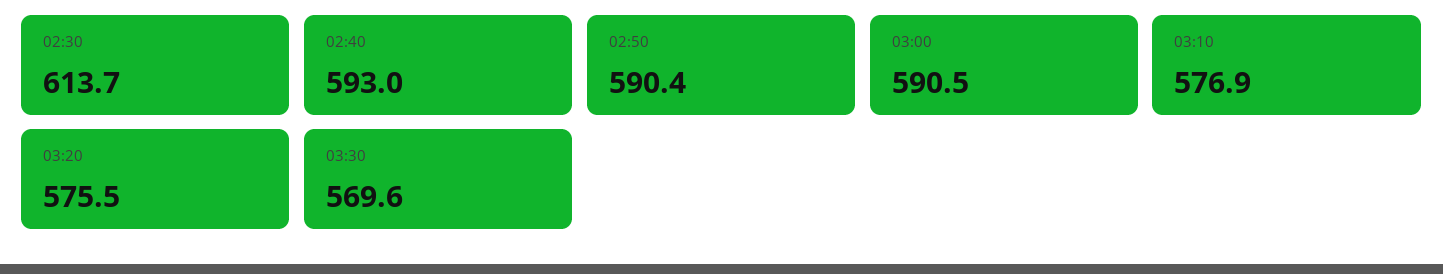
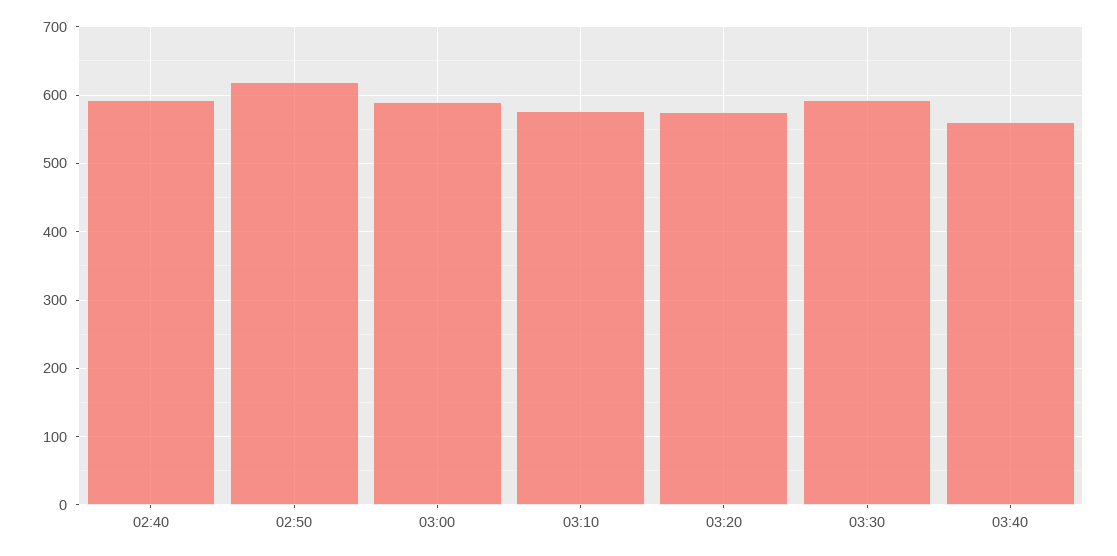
02:30: 613.7 -> none
02:50: 590.4 -> 620
03:30: 569.6 -> 590
03:40: none -> 560

